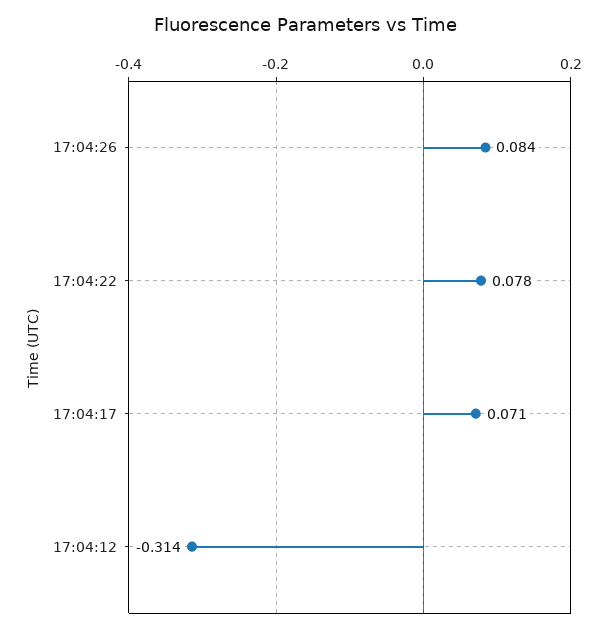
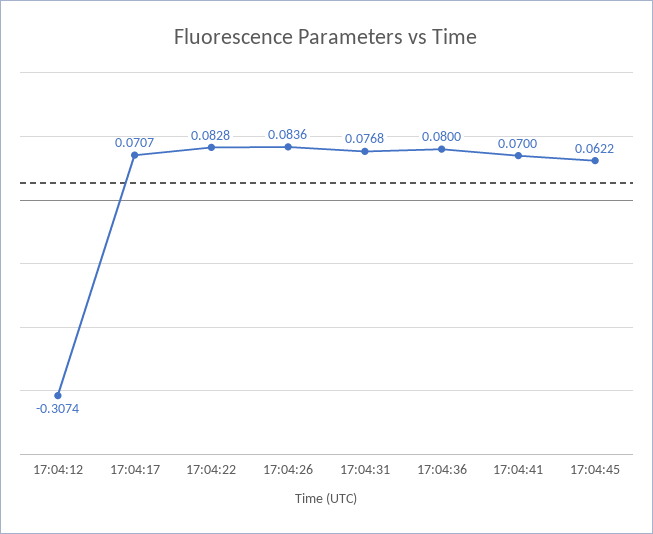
17:04:22: 0.078 -> 0.0828
17:04:12: -0.314 -> -0.3074
17:04:31: none -> 0.0768
17:04:36: none -> 0.08
17:04:41: none -> 0.07
17:04:45: none -> 0.0622

